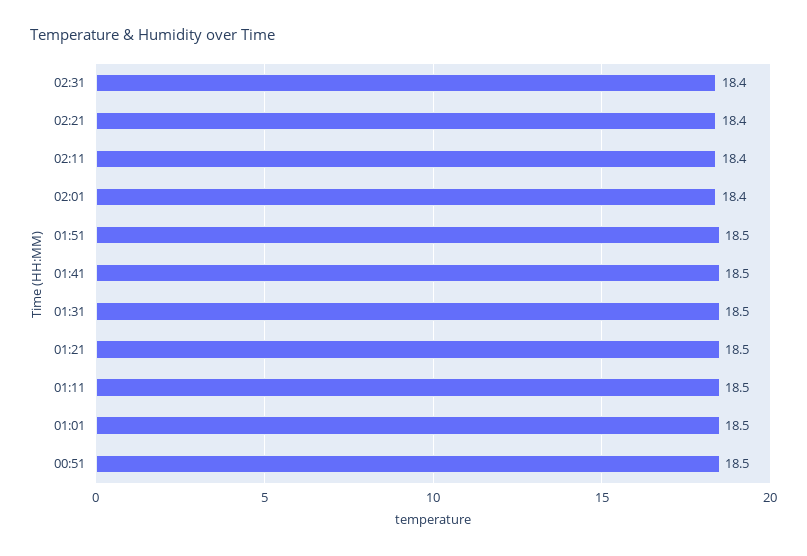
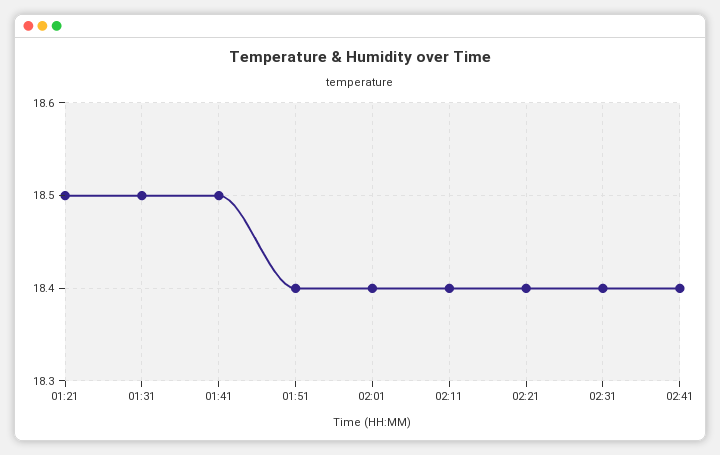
01:51: 18.5 -> 18.4
01:11: 18.5 -> none
01:01: 18.5 -> none
00:51: 18.5 -> none
02:41: none -> 18.4

